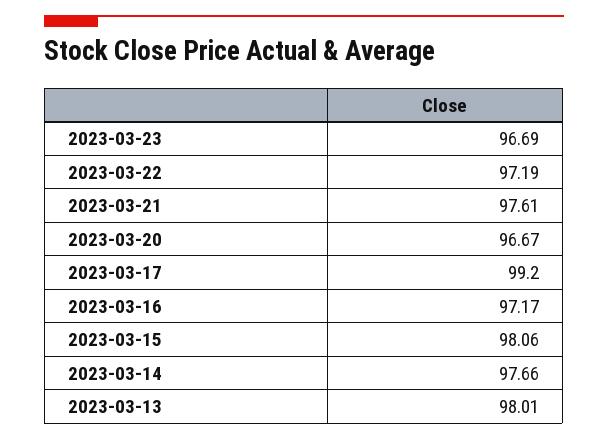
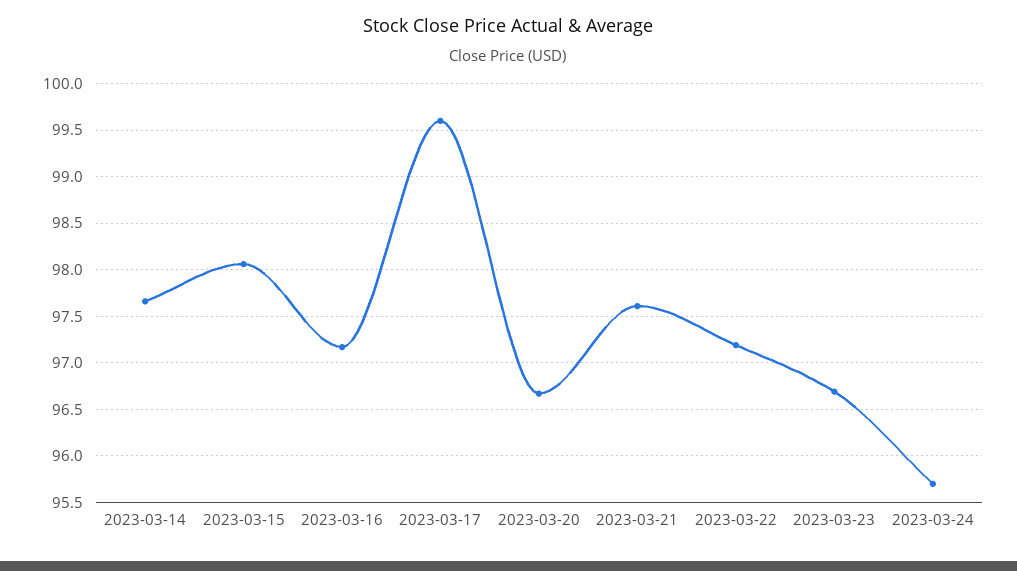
2023-03-17: 99.2 -> 99.6
2023-03-13: 98.01 -> none
2023-03-24: none -> 95.7

